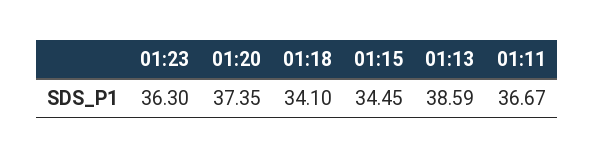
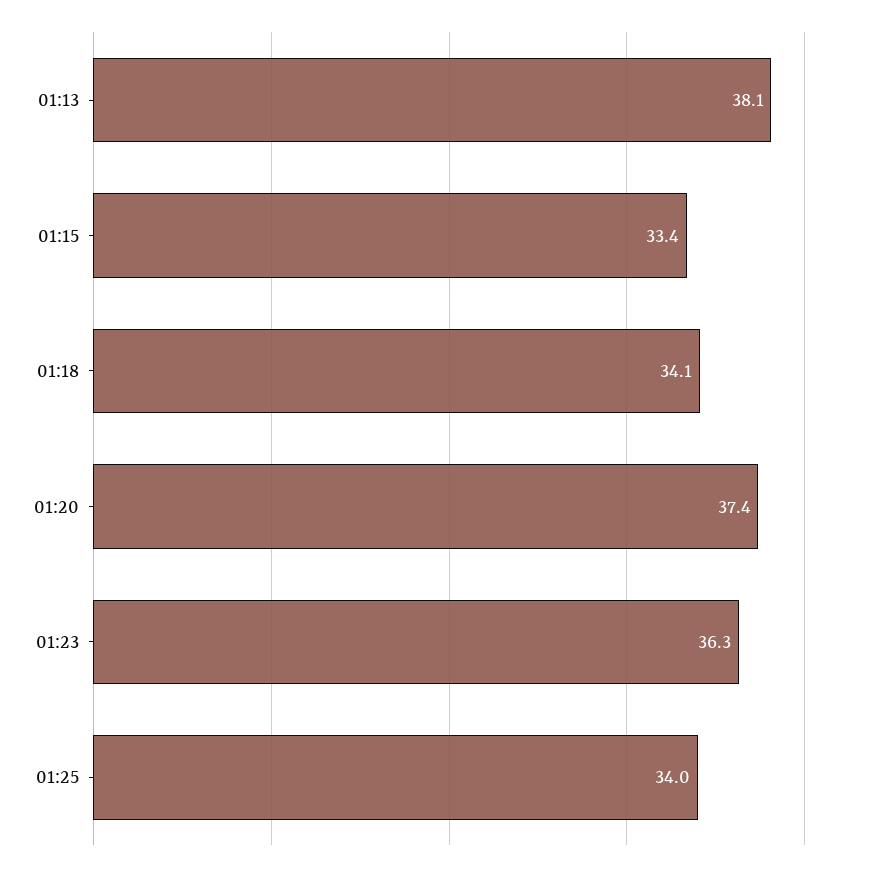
01:15: 34.45 -> 33.4
01:13: 38.59 -> 38.1
01:11: 36.67 -> none
01:25: none -> 34

